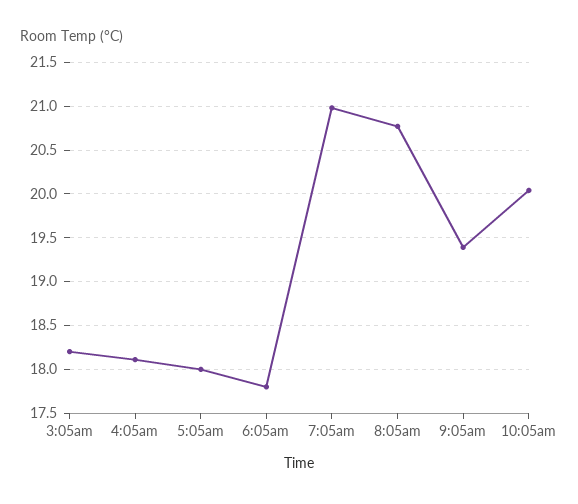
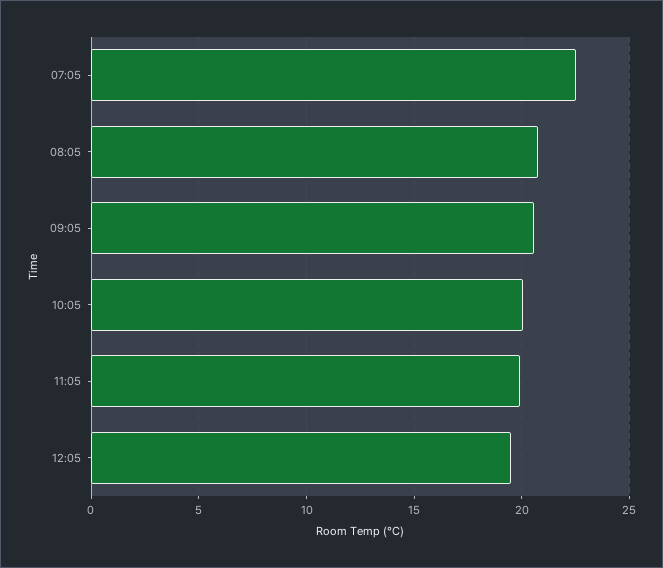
3:05am: 18.2 -> none
4:05am: 18.1 -> none
5:05am: 18 -> none
6:05am: 17.8 -> none
7:05am: 21 -> 22.5
9:05am: 19.4 -> 20.5
11:05: none -> 20
12:05: none -> 19.5

